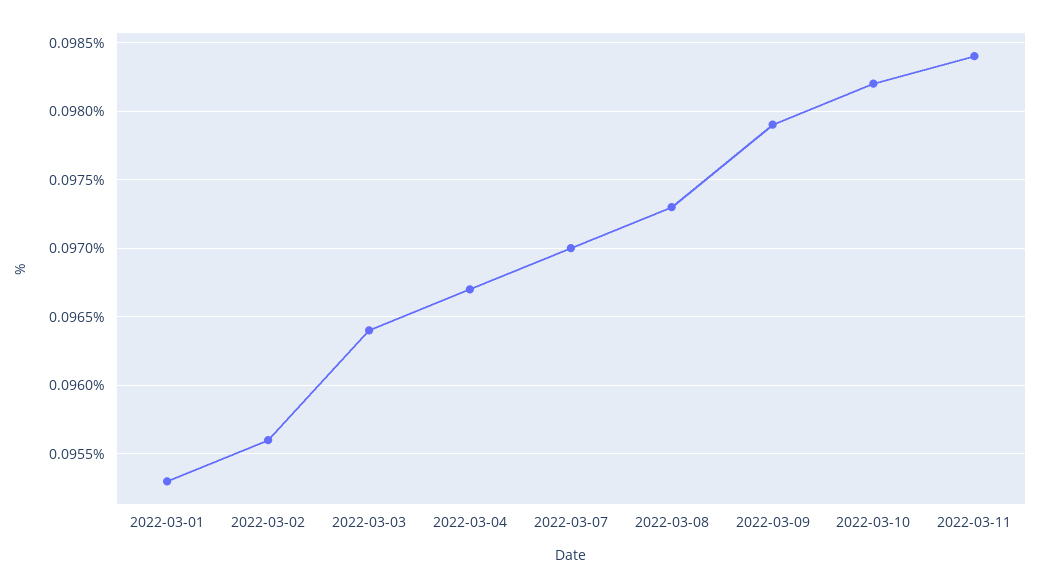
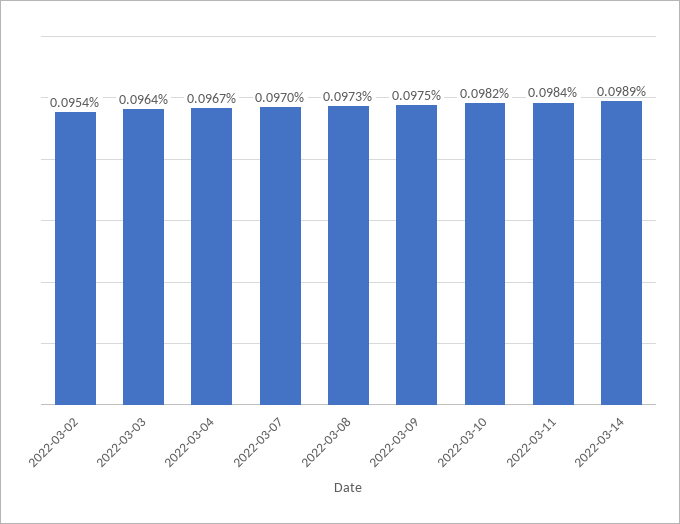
2022-03-01: 0.0953 -> none
2022-03-02: 0.0956 -> 0.0954
2022-03-09: 0.0979 -> 0.0975
2022-03-14: none -> 0.0989

